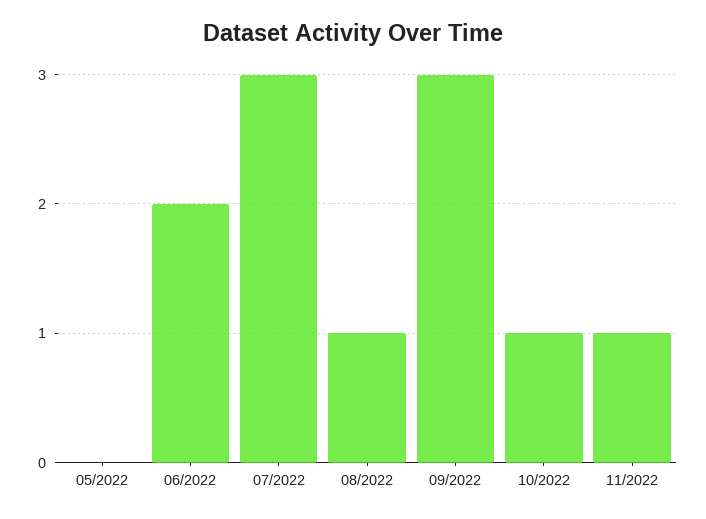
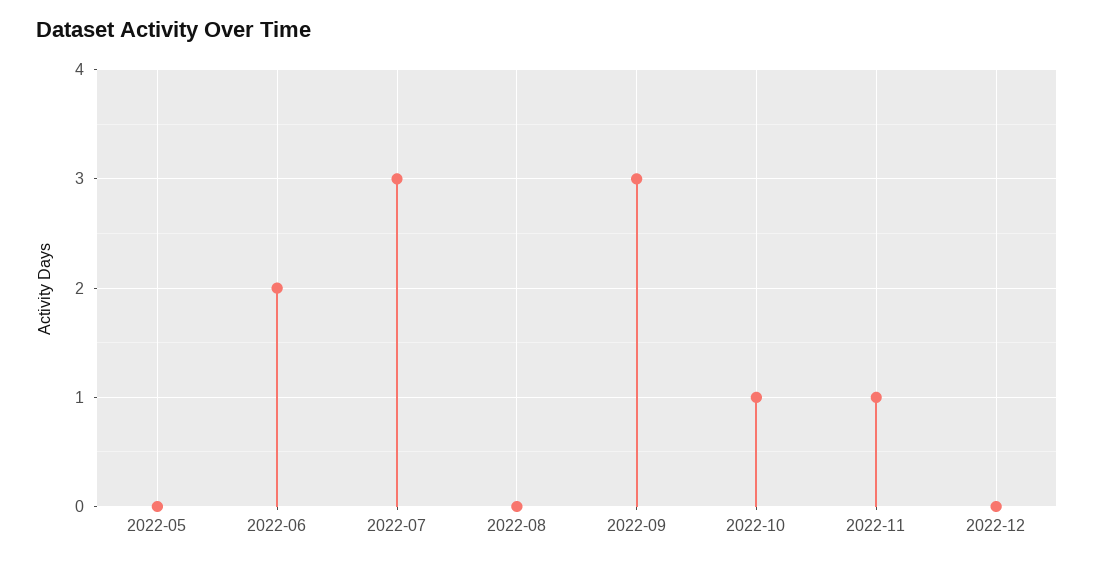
08/2022: 1 -> 0
2022-12: none -> 0

